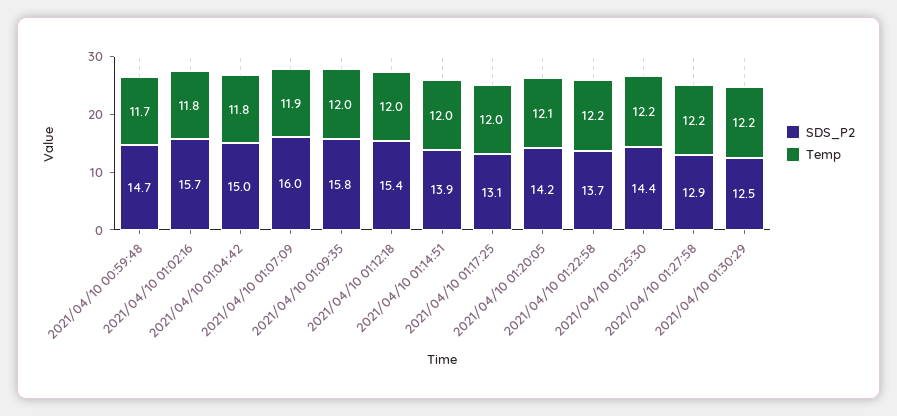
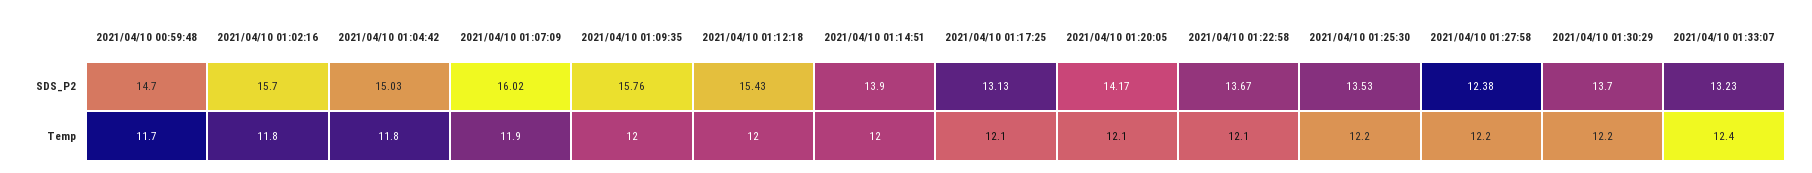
Temp, 2021/04/10 01:17:25: 12 -> 12.1
Temp, 2021/04/10 01:22:58: 12.2 -> 12.1
SDS_P2, 2021/04/10 01:25:30: 14.4 -> 13.53
SDS_P2, 2021/04/10 01:27:58: 12.9 -> 12.38
SDS_P2, 2021/04/10 01:30:29: 12.5 -> 13.7
SDS_P2, 2021/04/10 01:33:07: none -> 13.23
Temp, 2021/04/10 01:33:07: none -> 12.4

